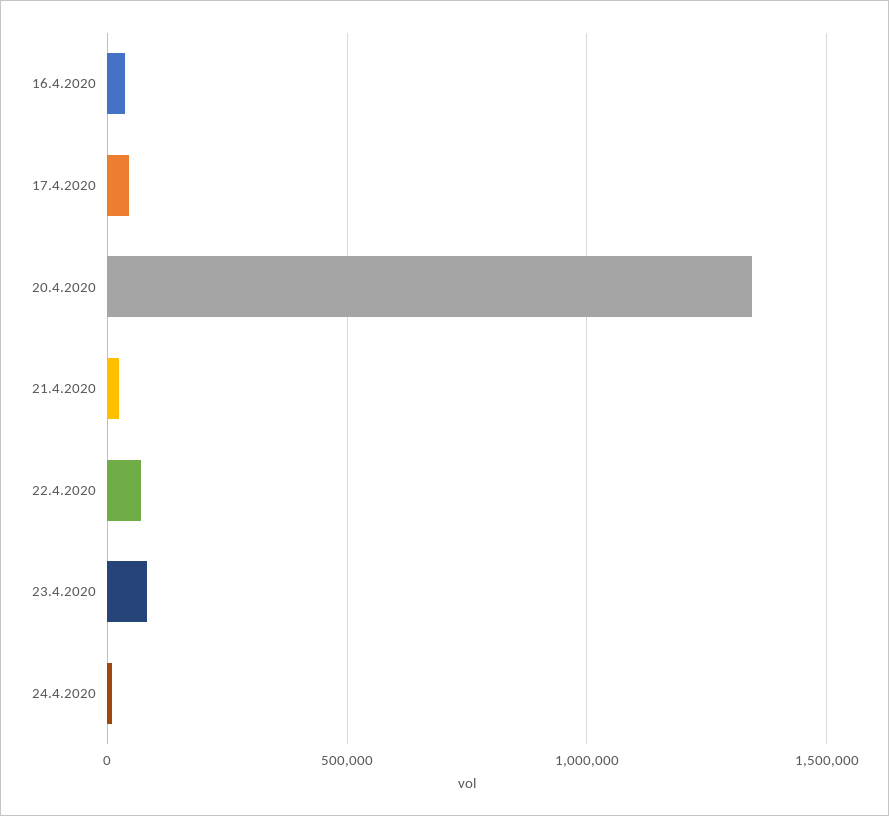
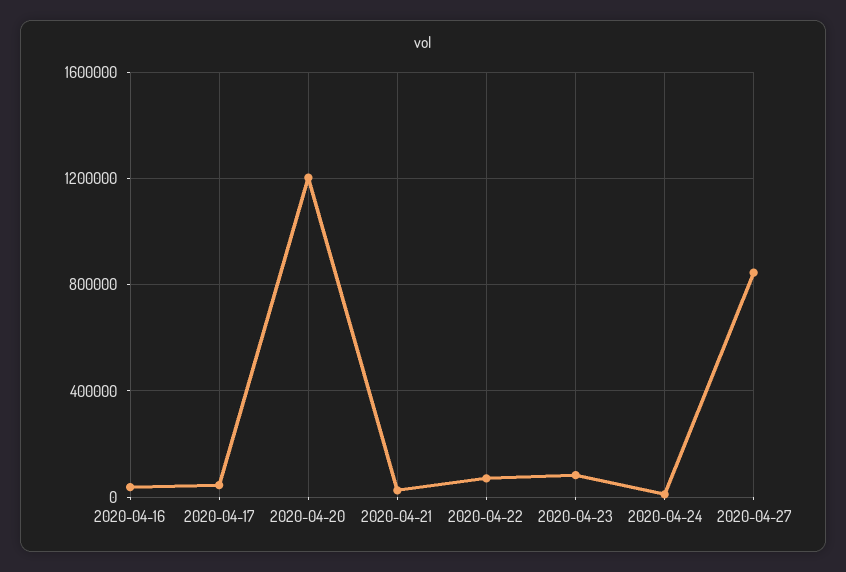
20.4.2020: 1350000 -> 1200000
2020-04-27: none -> 850000

